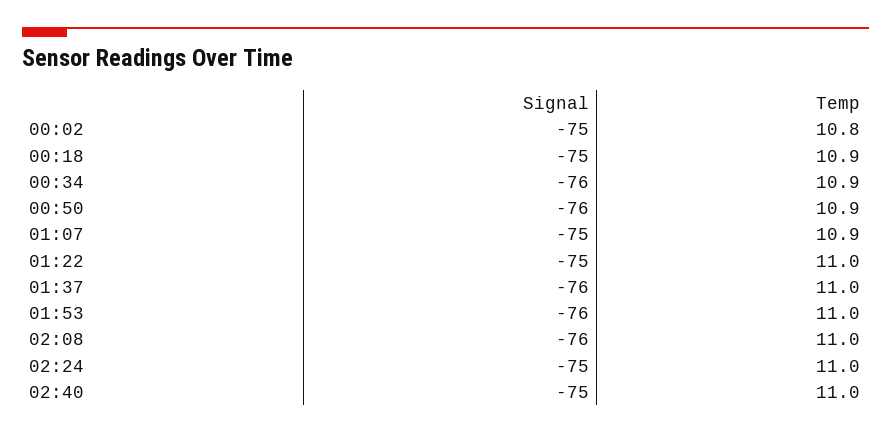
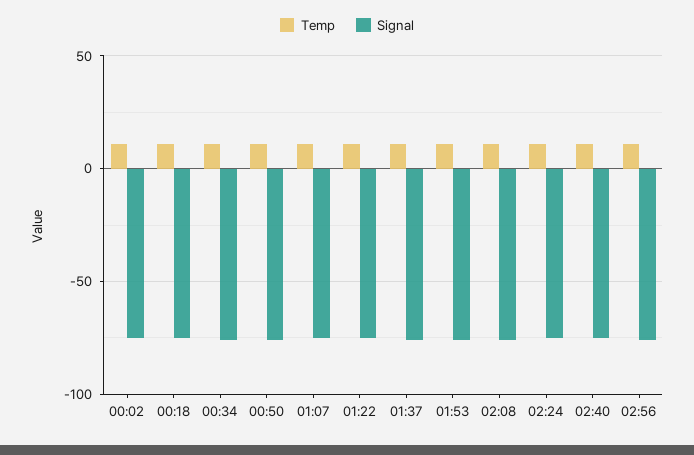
Temp, 02:56: none -> 10
Signal, 02:56: none -> -75

